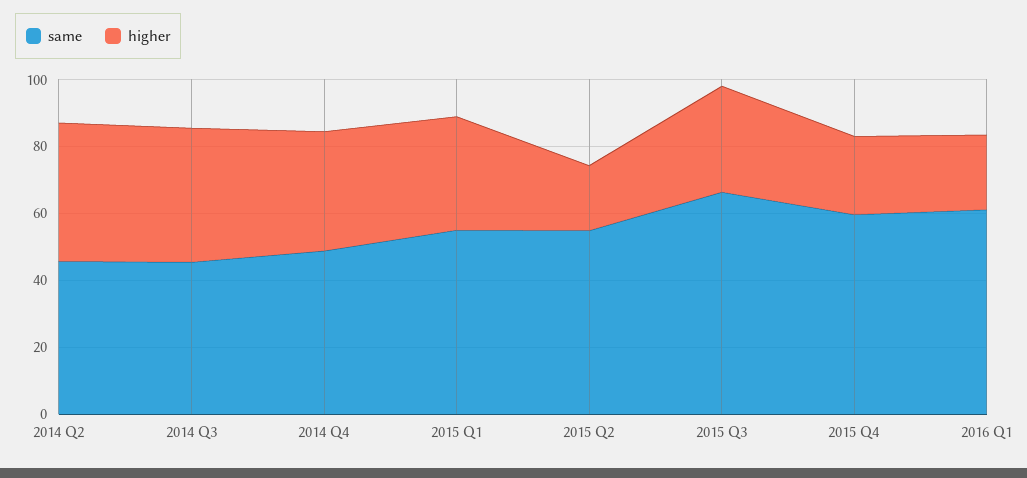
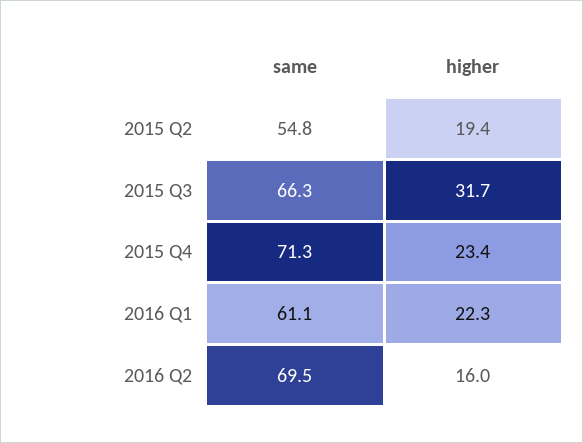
same, 2014 Q2: 45 -> none
higher, 2014 Q2: 40 -> none
same, 2014 Q3: 45 -> none
higher, 2014 Q3: 40 -> none
same, 2014 Q4: 50 -> none
higher, 2014 Q4: 35 -> none
same, 2015 Q1: 55 -> none
higher, 2015 Q1: 35 -> none
same, 2015 Q4: 60 -> 71.3
same, 2016 Q2: none -> 69.5
higher, 2016 Q2: none -> 16

